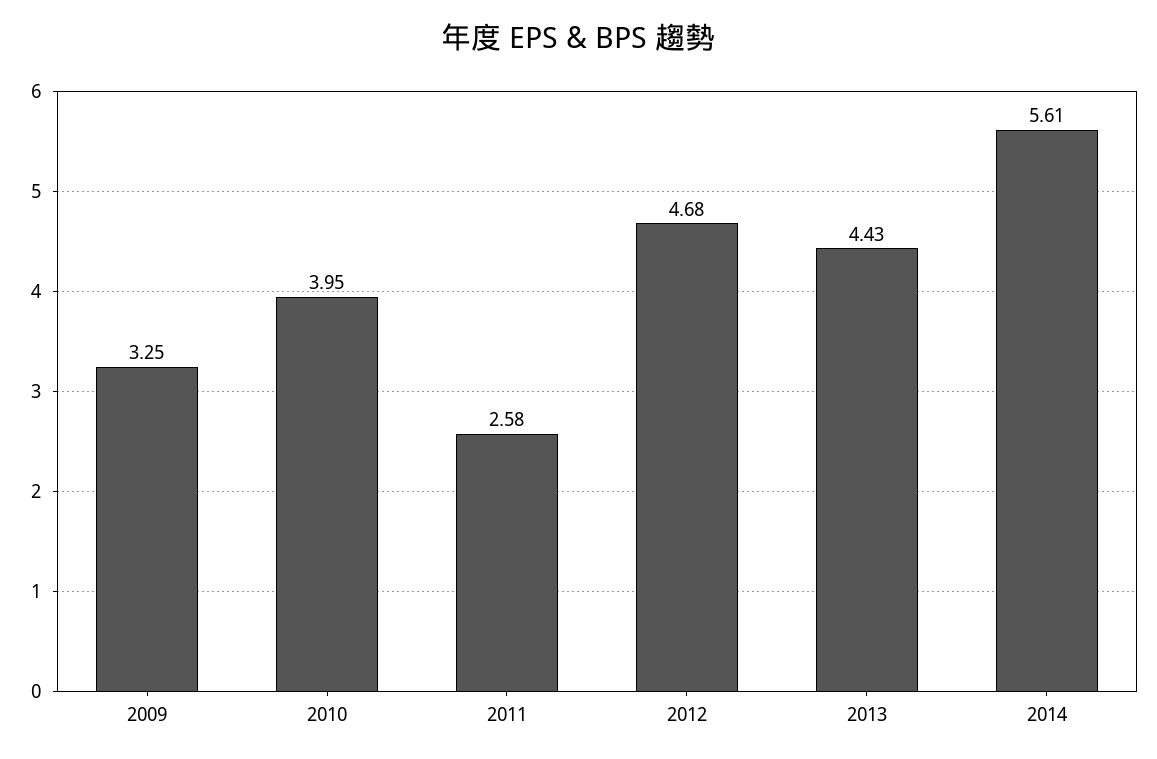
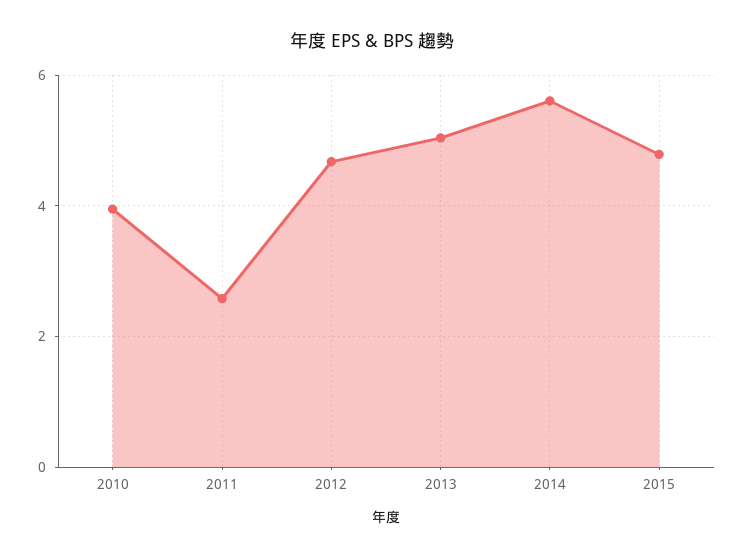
2009: 3.25 -> none
2013: 4.43 -> 5
2015: none -> 4.8

